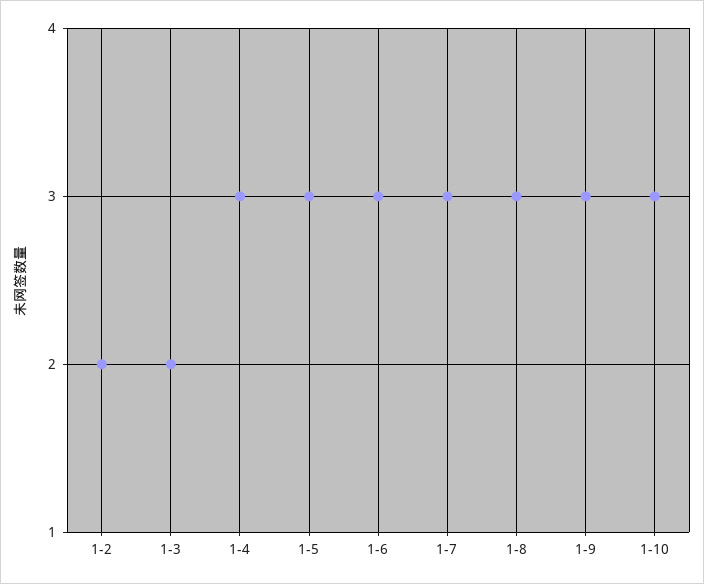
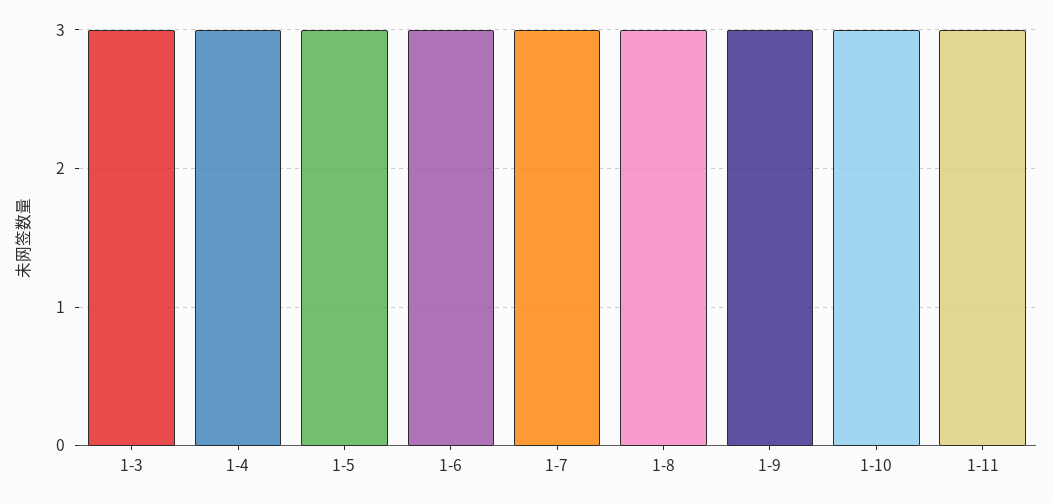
1-2: 2 -> none
1-3: 2 -> 3
1-11: none -> 3

